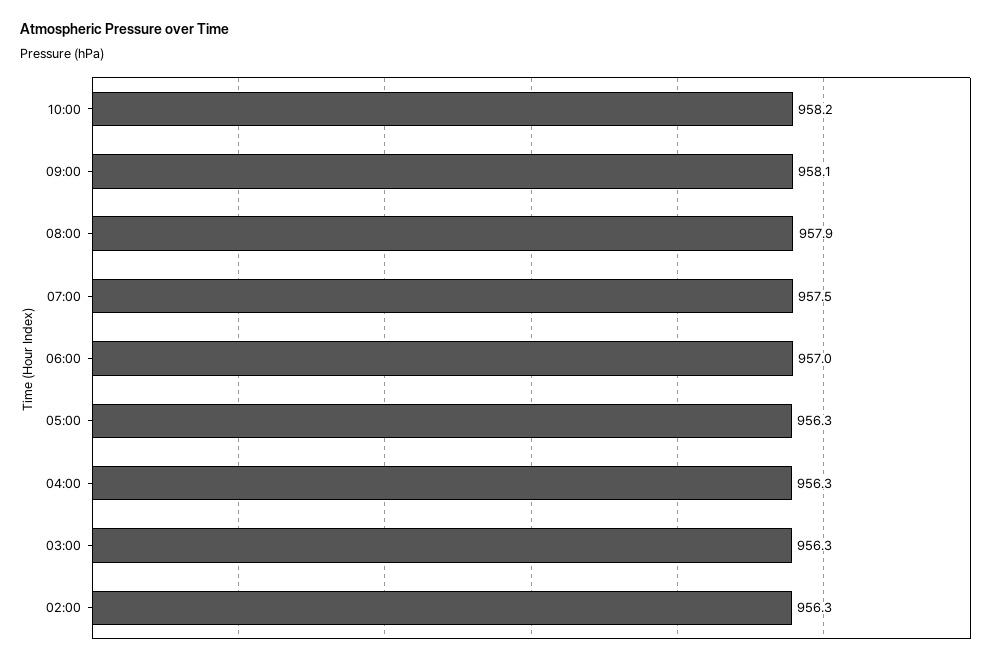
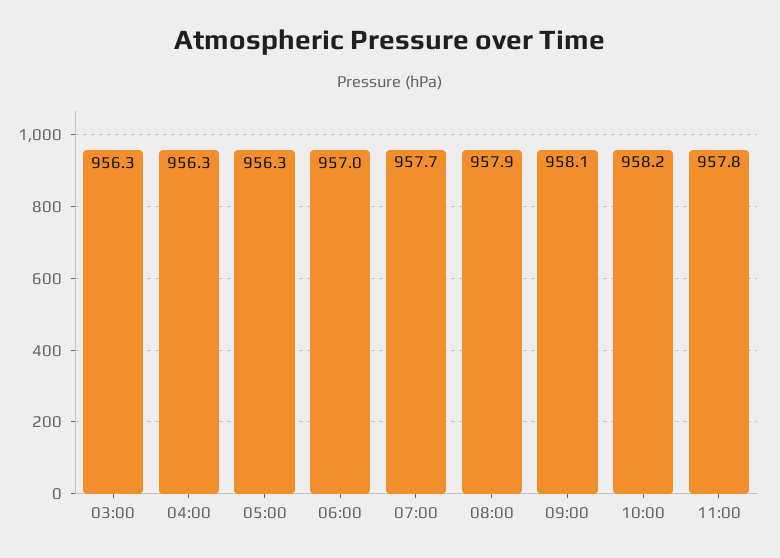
07:00: 957.5 -> 957.7
02:00: 956.3 -> none
11:00: none -> 957.8

